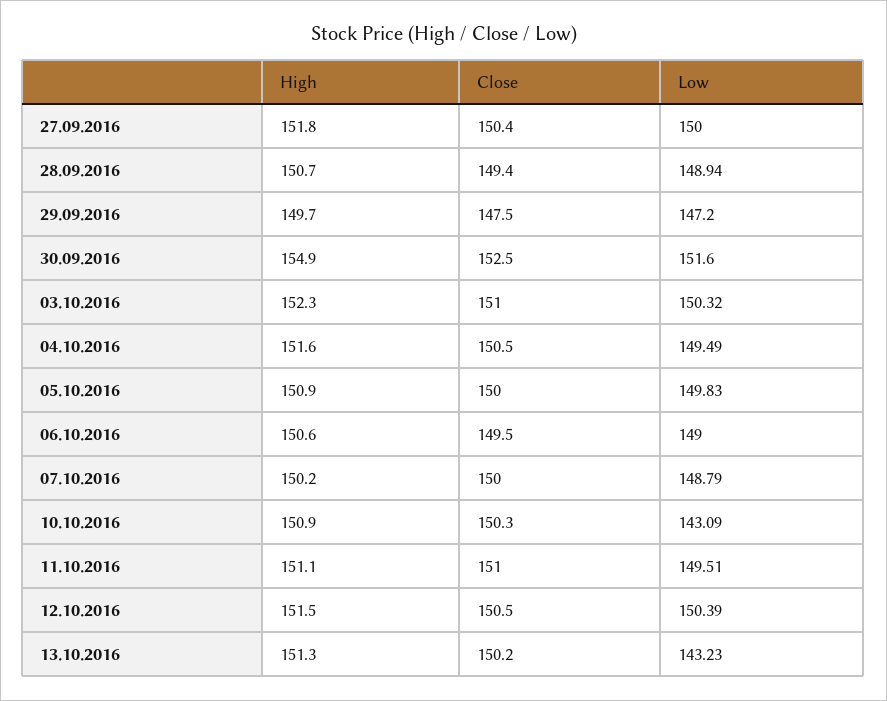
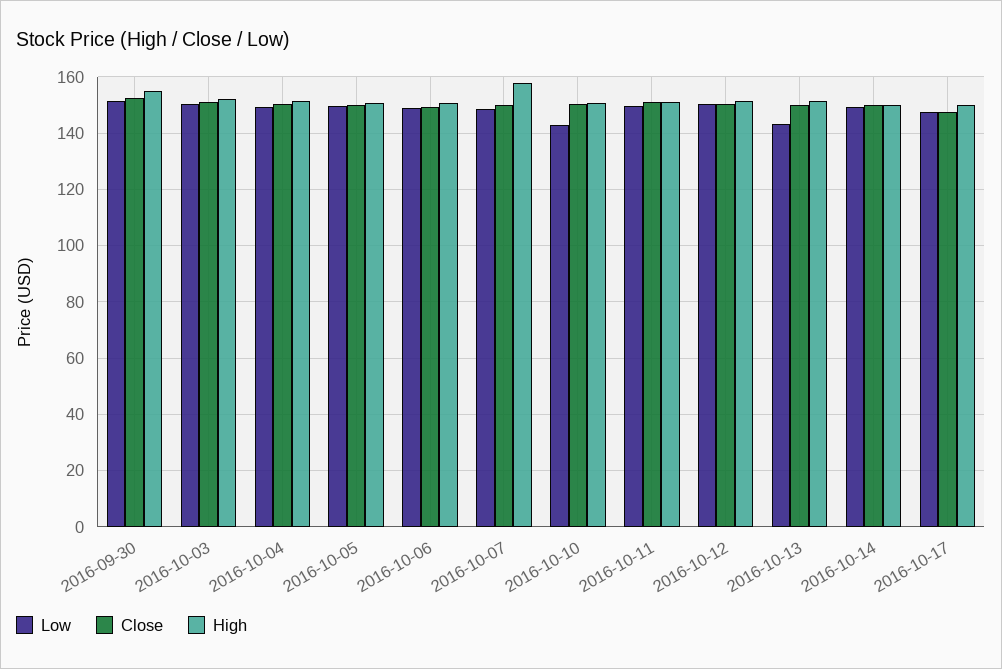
High, 27.09.2016: 151.8 -> none
Close, 27.09.2016: 150.4 -> none
Low, 27.09.2016: 150 -> none
High, 28.09.2016: 150.7 -> none
Close, 28.09.2016: 149.4 -> none
Low, 28.09.2016: 148.94 -> none
High, 29.09.2016: 149.7 -> none
Close, 29.09.2016: 147.5 -> none
Low, 29.09.2016: 147.2 -> none
High, 07.10.2016: 150.2 -> 157.5
Low, 2016-10-14: none -> 150
Close, 2016-10-14: none -> 150
High, 2016-10-14: none -> 150
Low, 2016-10-17: none -> 147.5
Close, 2016-10-17: none -> 147.5
High, 2016-10-17: none -> 150

